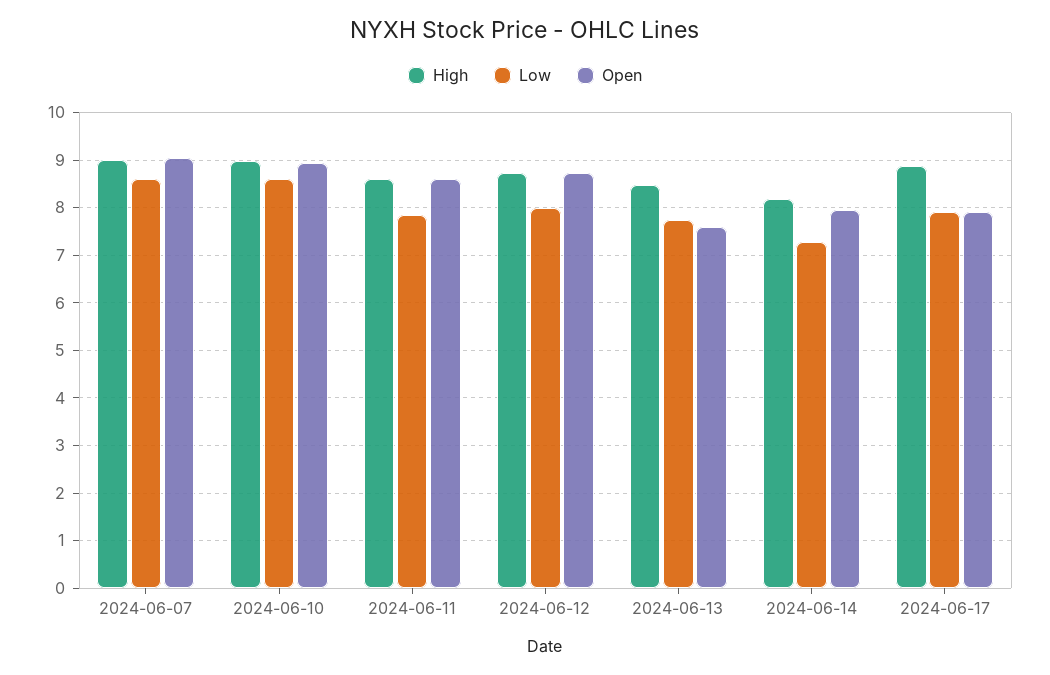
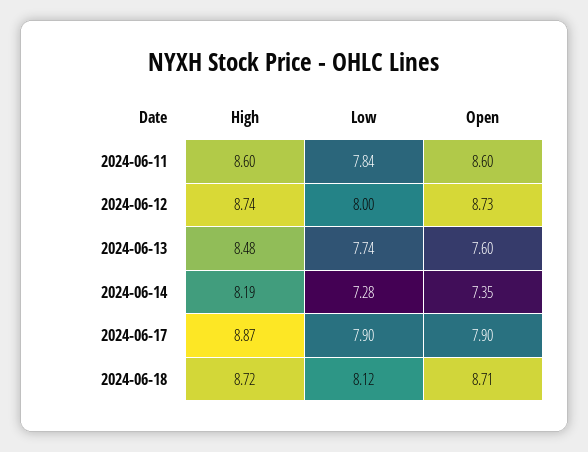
High, 2024-06-07: 9 -> none
Low, 2024-06-07: 8.6 -> none
Open, 2024-06-07: 9 -> none
High, 2024-06-10: 9 -> none
Low, 2024-06-10: 8.6 -> none
Open, 2024-06-10: 9 -> none
Open, 2024-06-14: 8 -> 7.35
High, 2024-06-18: none -> 8.72
Low, 2024-06-18: none -> 8.12
Open, 2024-06-18: none -> 8.71

